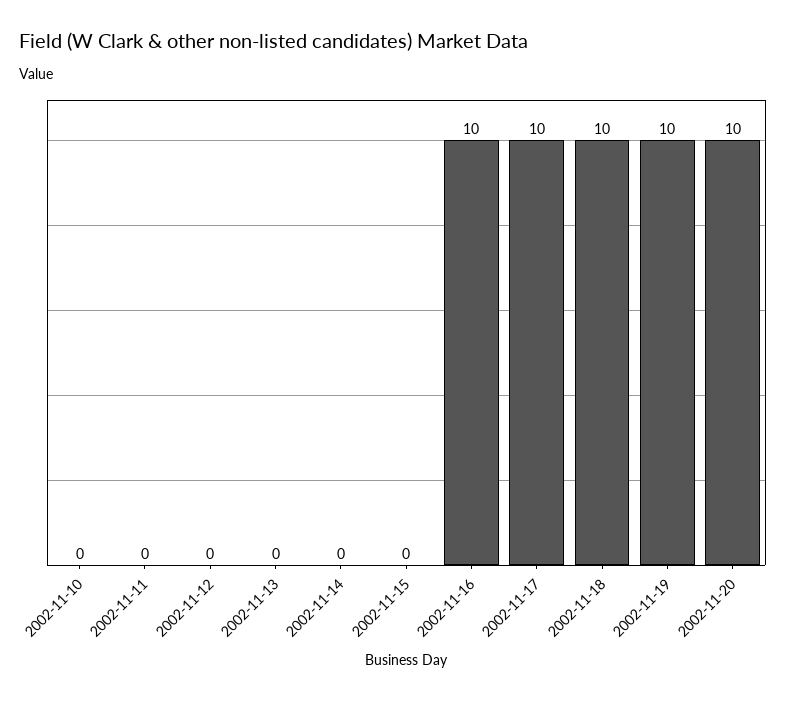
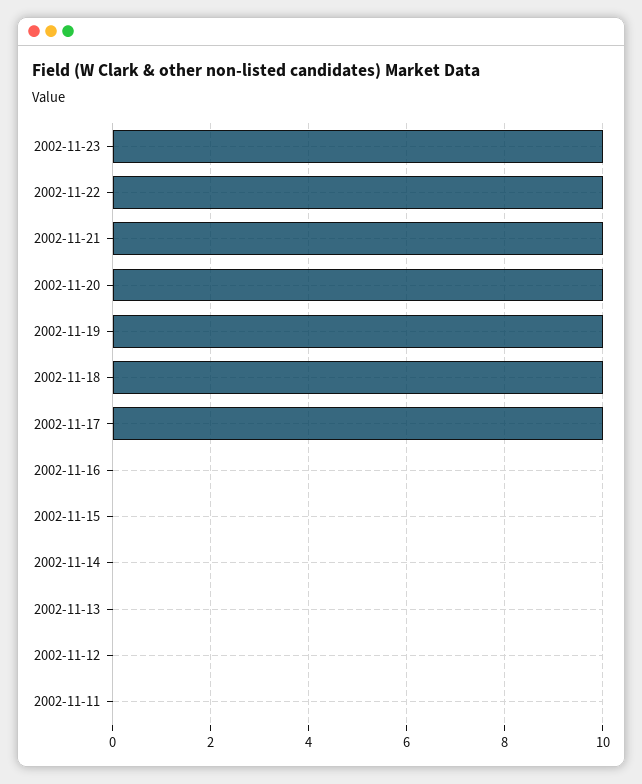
2002-11-10: 0 -> none
2002-11-16: 10 -> 0
2002-11-23: none -> 10
2002-11-22: none -> 10
2002-11-21: none -> 10

